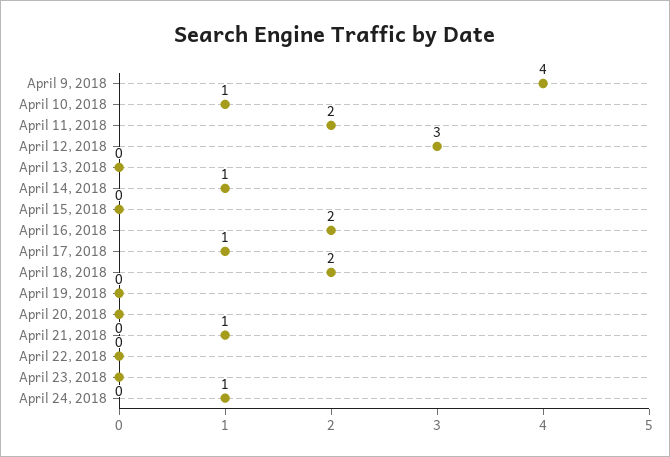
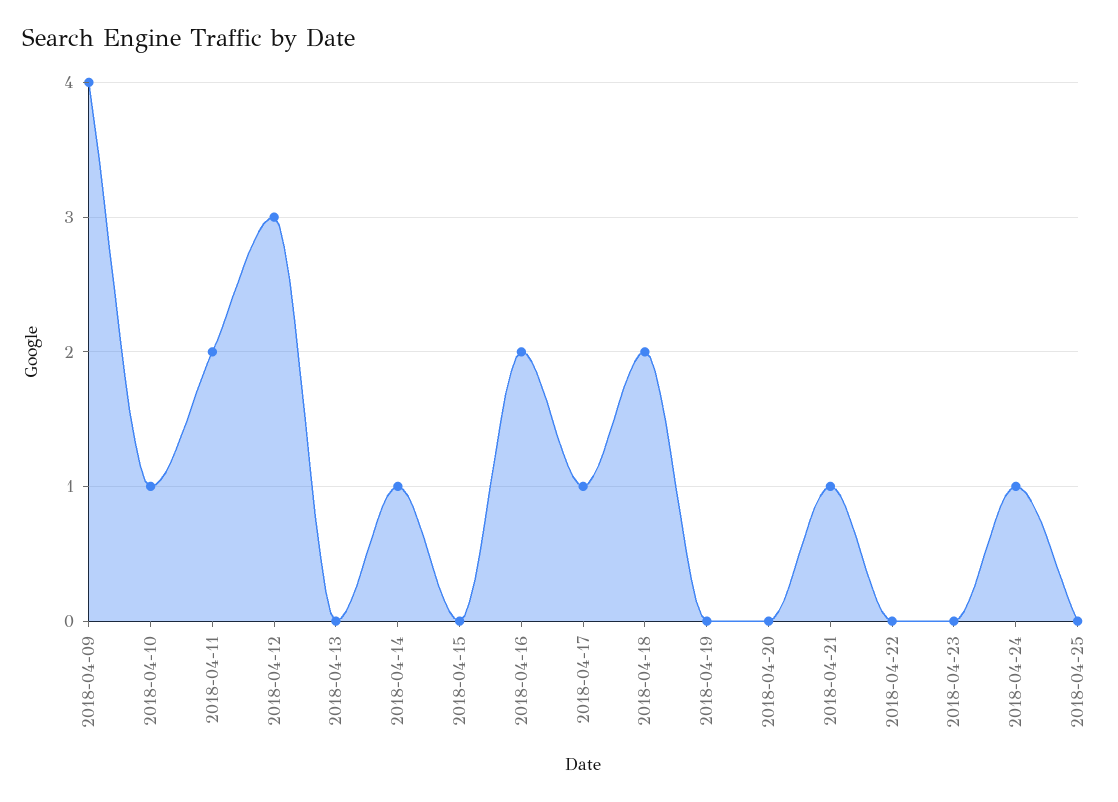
2018-04-25: none -> 0

